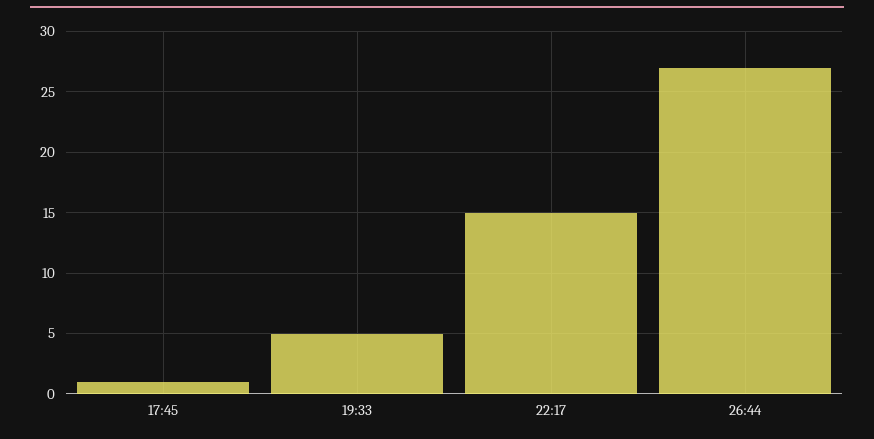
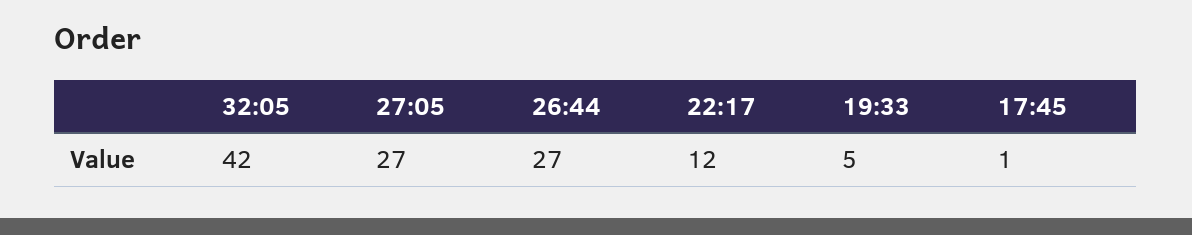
22:17: 15 -> 12
32:05: none -> 42
27:05: none -> 27

